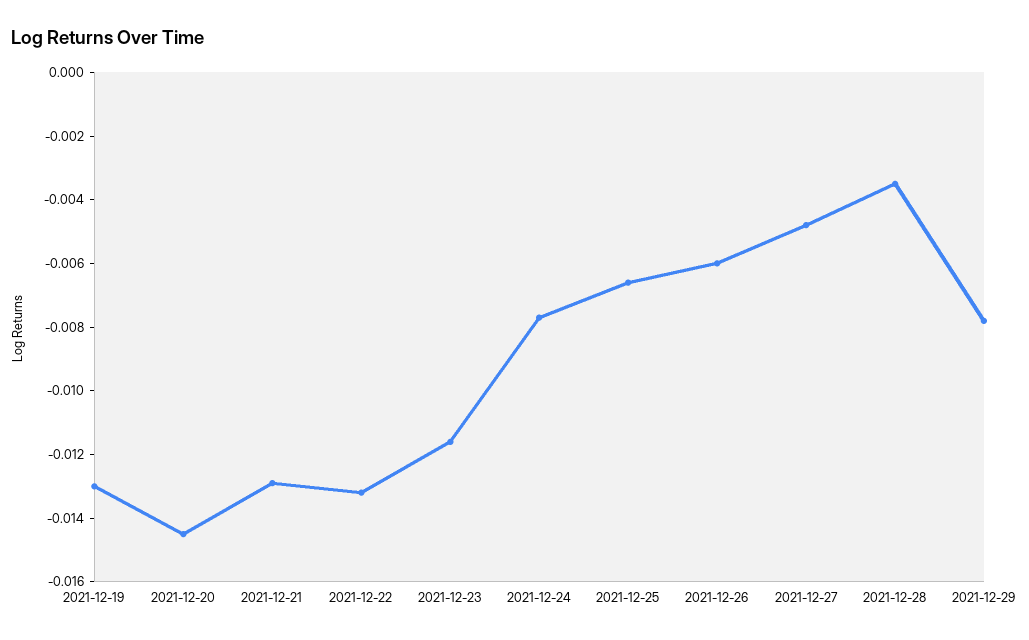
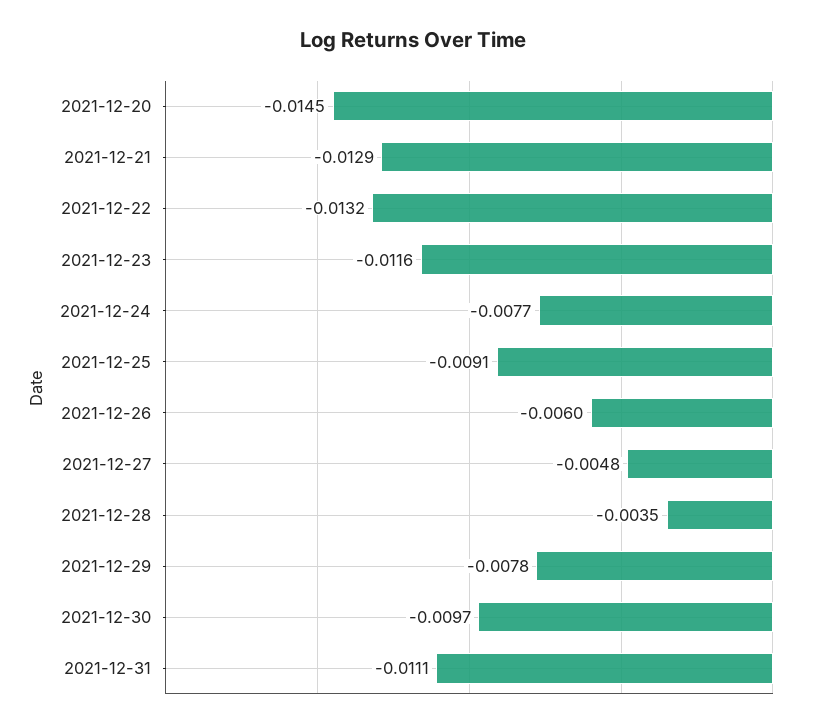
2021-12-19: -0.013 -> none
2021-12-25: -0.0065 -> -0.0091
2021-12-30: none -> -0.0097
2021-12-31: none -> -0.0111

